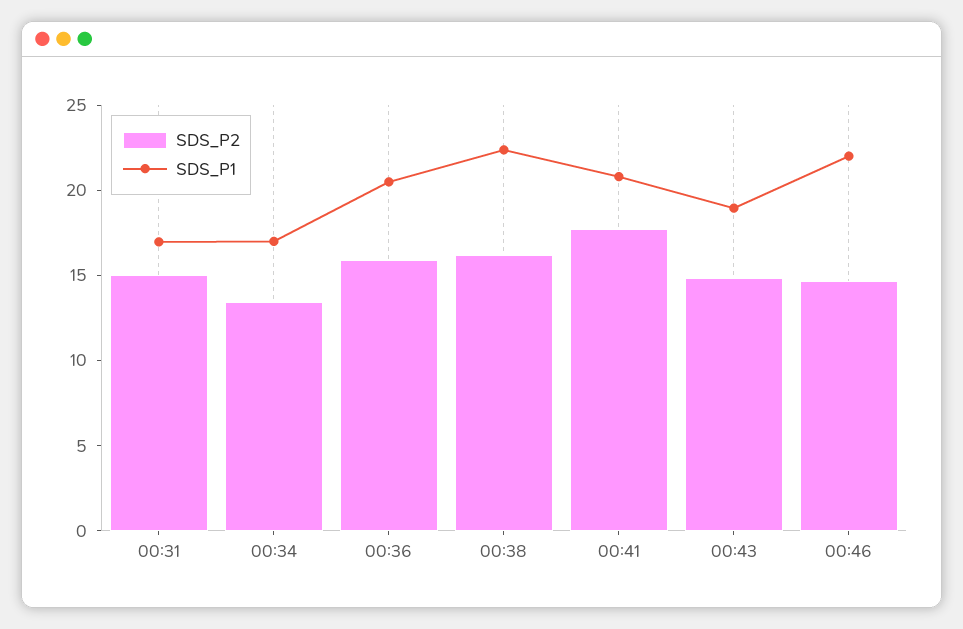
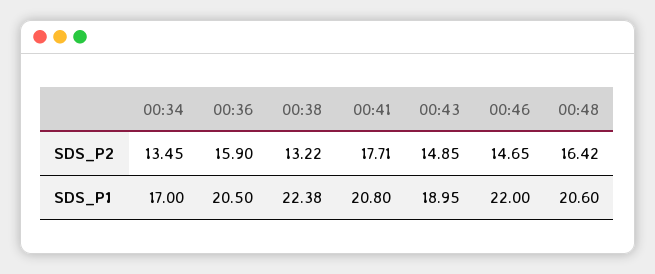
SDS_P2, 00:31: 15 -> none
SDS_P1, 00:31: 17 -> none
SDS_P2, 00:38: 16 -> 13.22
SDS_P2, 00:48: none -> 16.42
SDS_P1, 00:48: none -> 20.6

